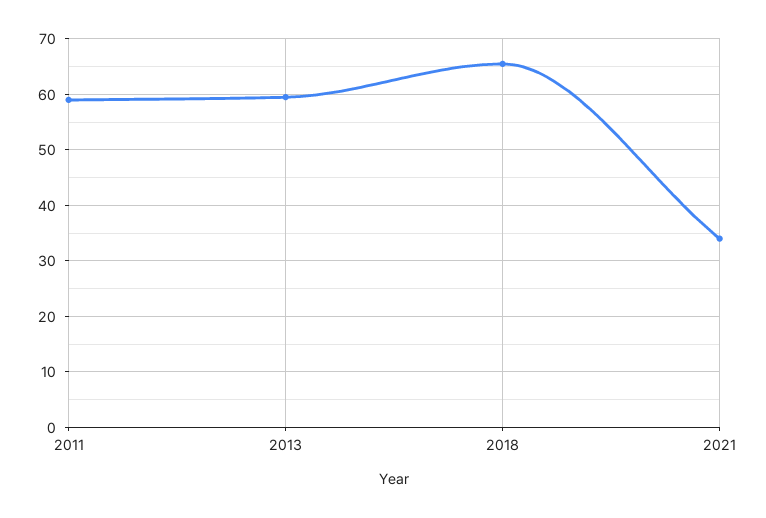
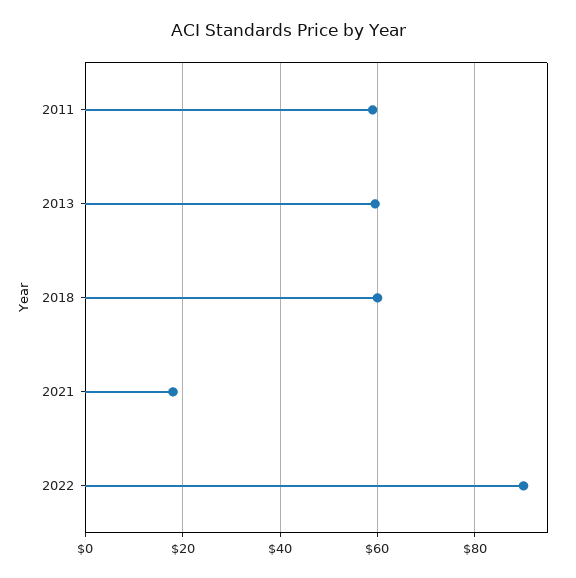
2018: 66 -> 60
2021: 34 -> 18
2022: none -> 90

